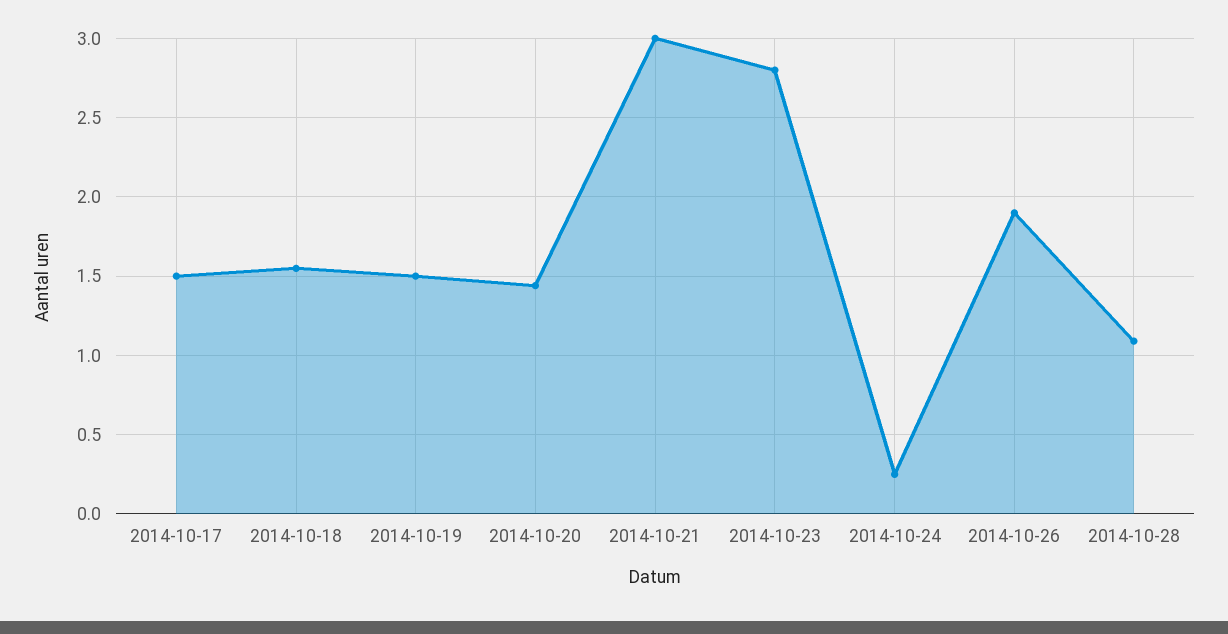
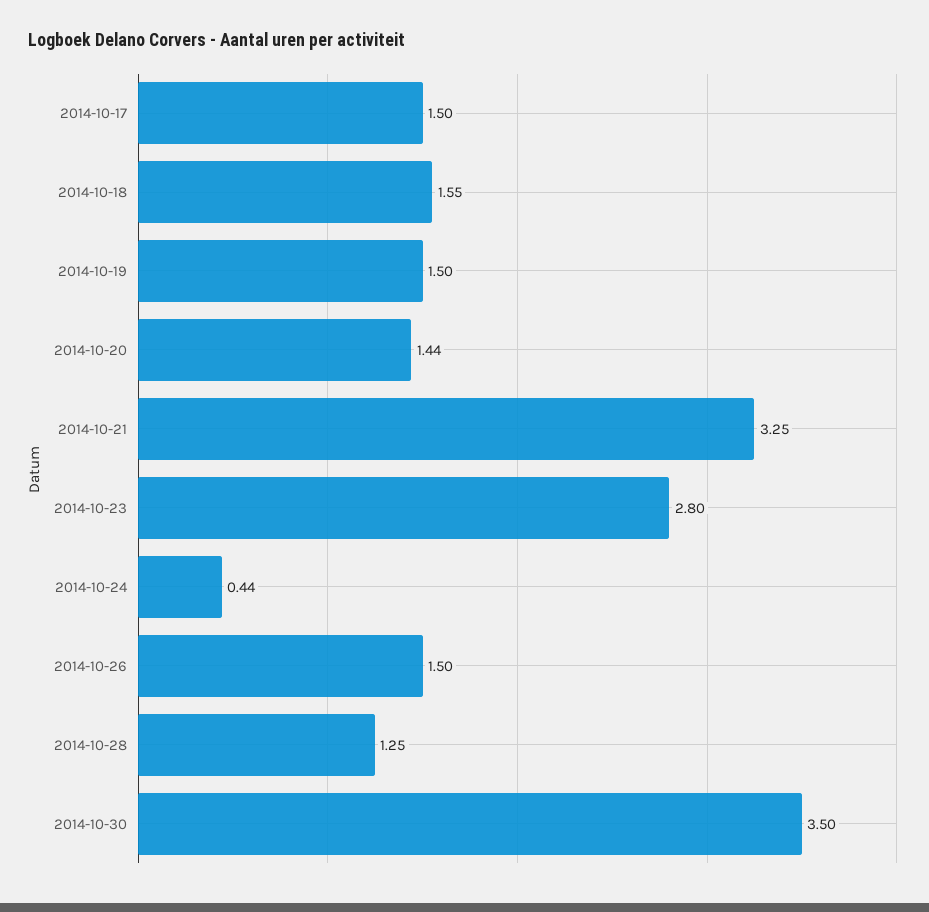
2014-10-21: 3 -> 3.25
2014-10-24: 0.25 -> 0.44
2014-10-26: 1.9 -> 1.5
2014-10-28: 1.1 -> 1.25
2014-10-30: none -> 3.5

